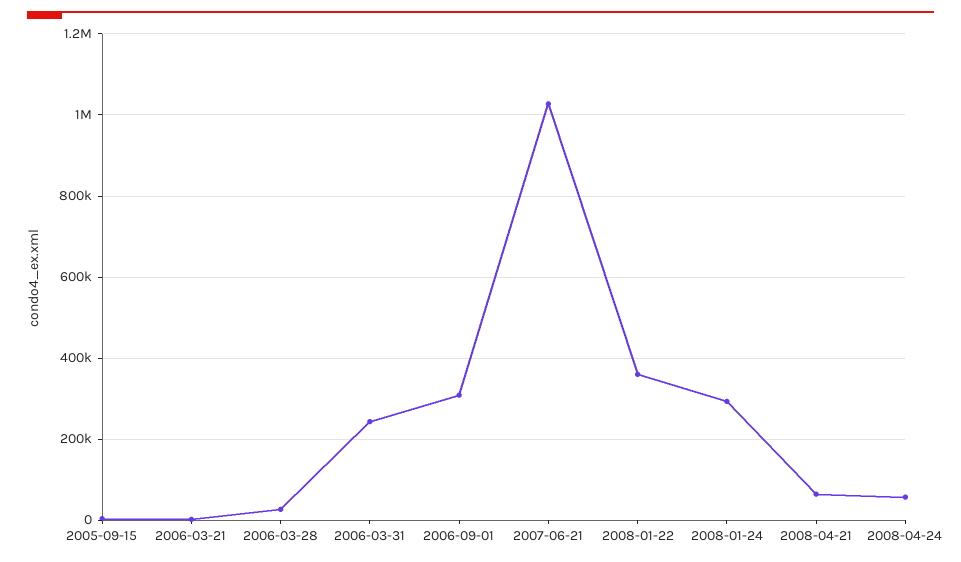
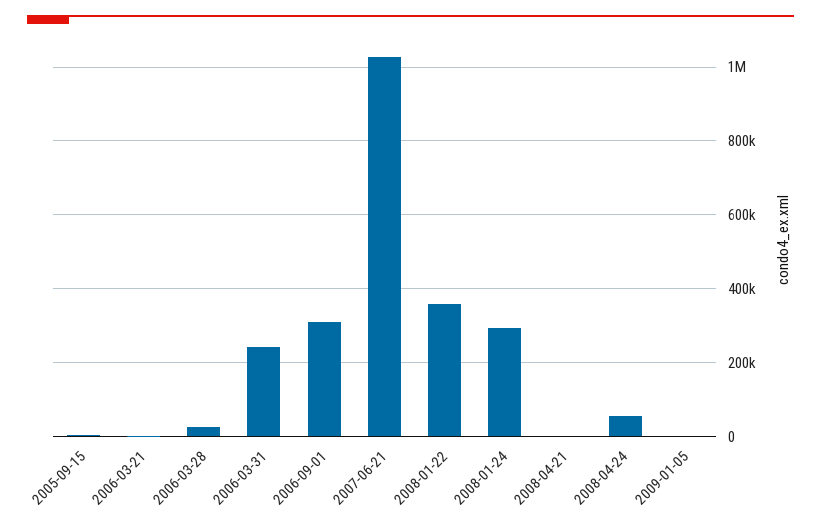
2008-04-21: 60000 -> 0
2009-01-05: none -> 0

